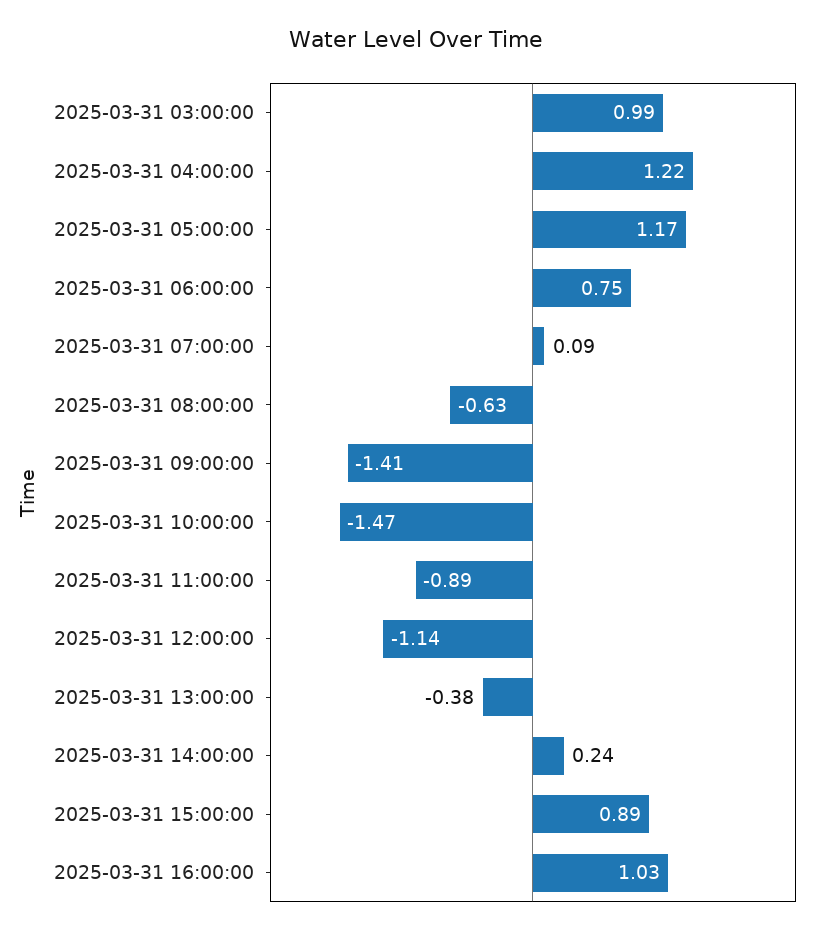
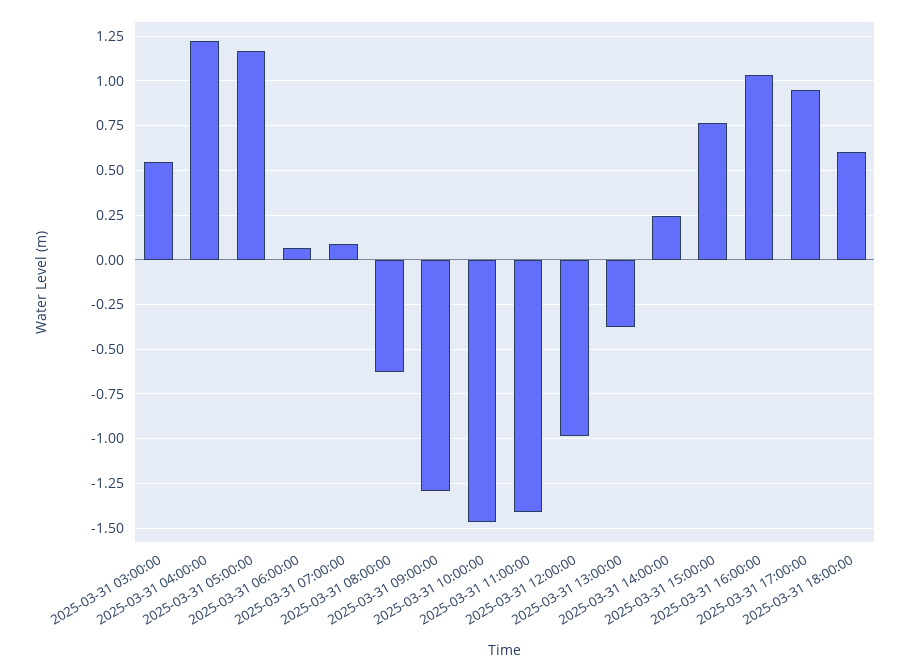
2025-03-31 03:00:00: 0.99 -> 0.55
2025-03-31 06:00:00: 0.75 -> 0.05
2025-03-31 09:00:00: -1.41 -> -1.3
2025-03-31 11:00:00: -0.89 -> -1.4
2025-03-31 12:00:00: -1.14 -> -1
2025-03-31 15:00:00: 0.89 -> 0.75
2025-03-31 17:00:00: none -> 0.95
2025-03-31 18:00:00: none -> 0.6

